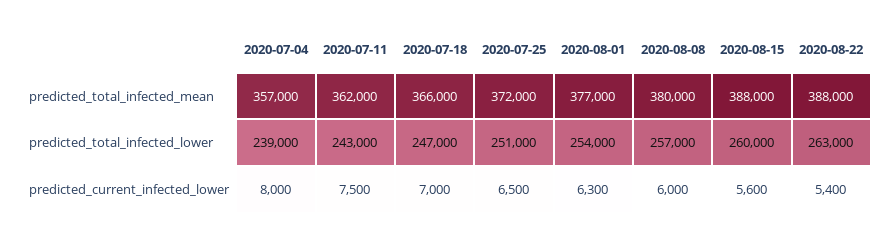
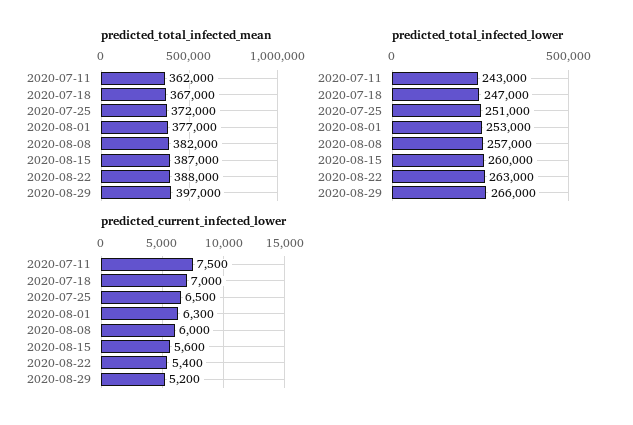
predicted_total_infected_mean, 2020-07-04: 357000 -> none
predicted_total_infected_mean, 2020-07-18: 366000 -> 367000
predicted_total_infected_mean, 2020-08-08: 380000 -> 382000
predicted_total_infected_mean, 2020-08-15: 388000 -> 387000
predicted_total_infected_lower, 2020-07-04: 239000 -> none
predicted_total_infected_lower, 2020-08-01: 254000 -> 253000
predicted_current_infected_lower, 2020-07-04: 8000 -> none
predicted_total_infected_mean, 2020-08-29: none -> 397000
predicted_total_infected_lower, 2020-08-29: none -> 266000
predicted_current_infected_lower, 2020-08-29: none -> 5200

